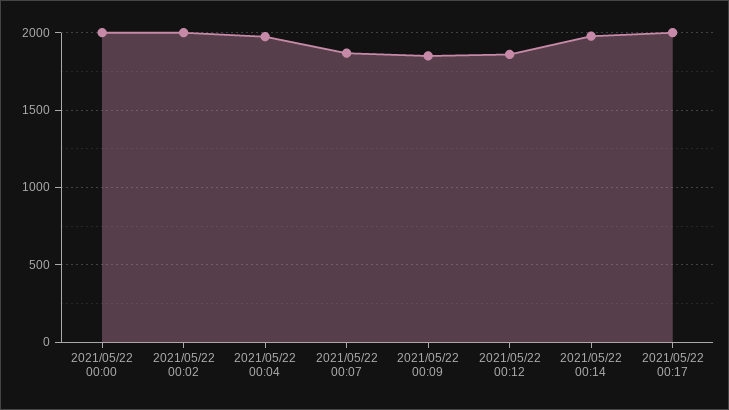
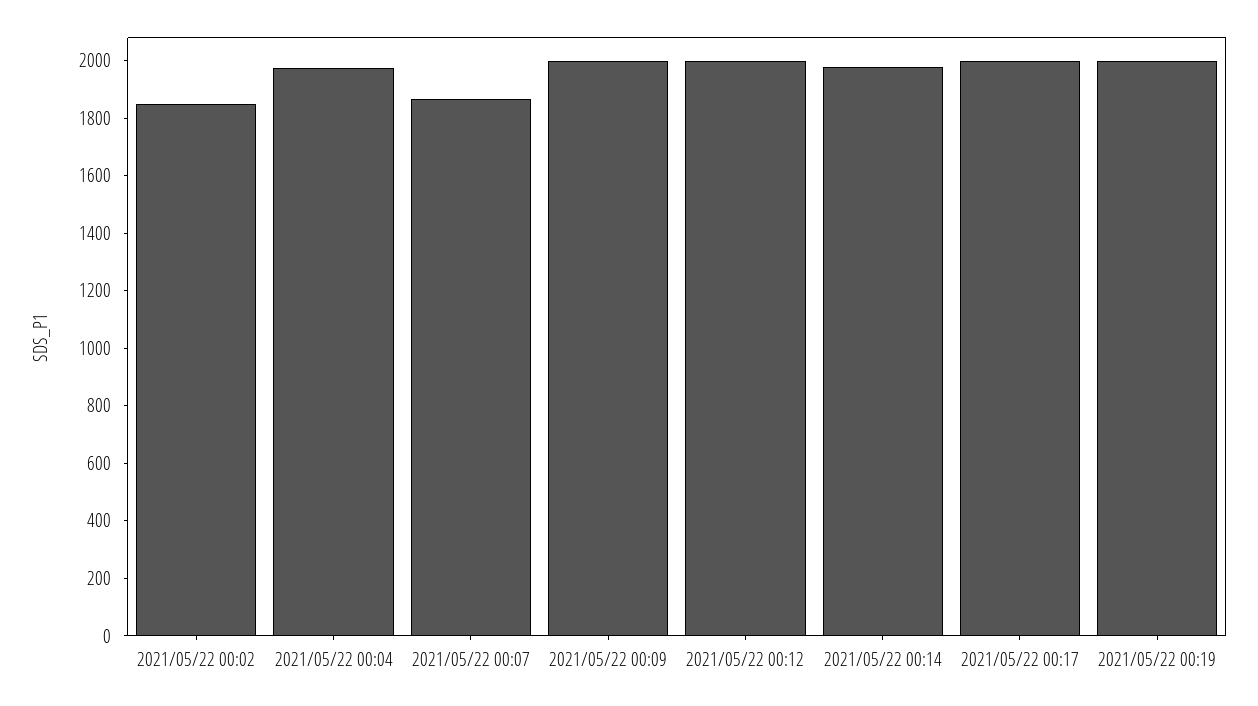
2021/05/22 00:00: 2000 -> none
2021/05/22 00:02: 2000 -> 1850
2021/05/22 00:09: 1850 -> 2000
2021/05/22 00:12: 1850 -> 2000
2021/05/22 00:19: none -> 2000

